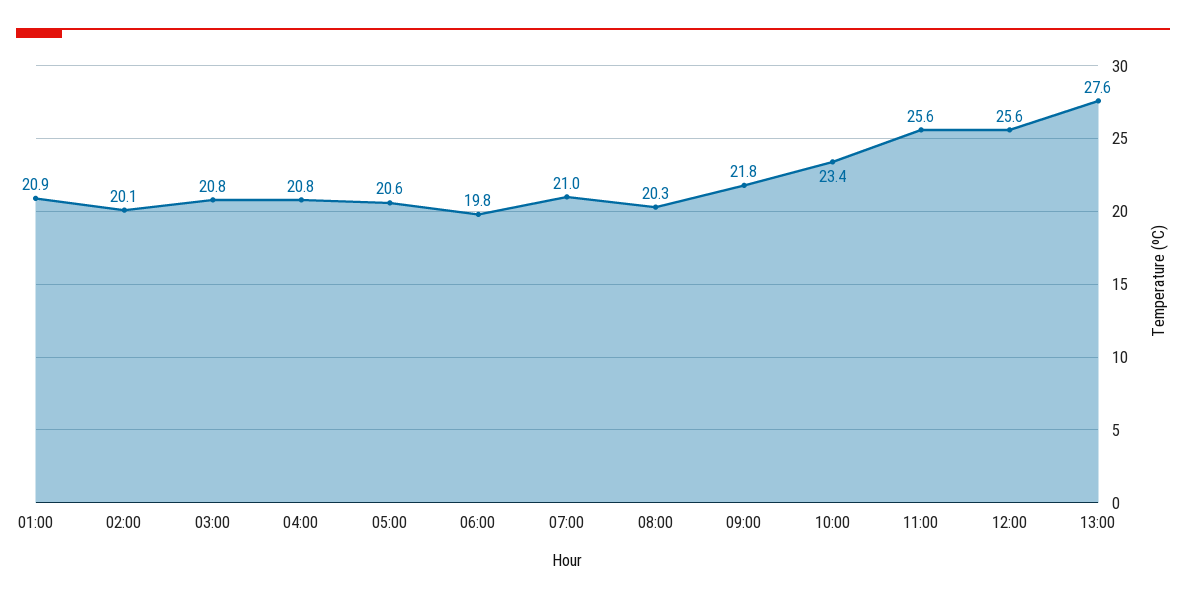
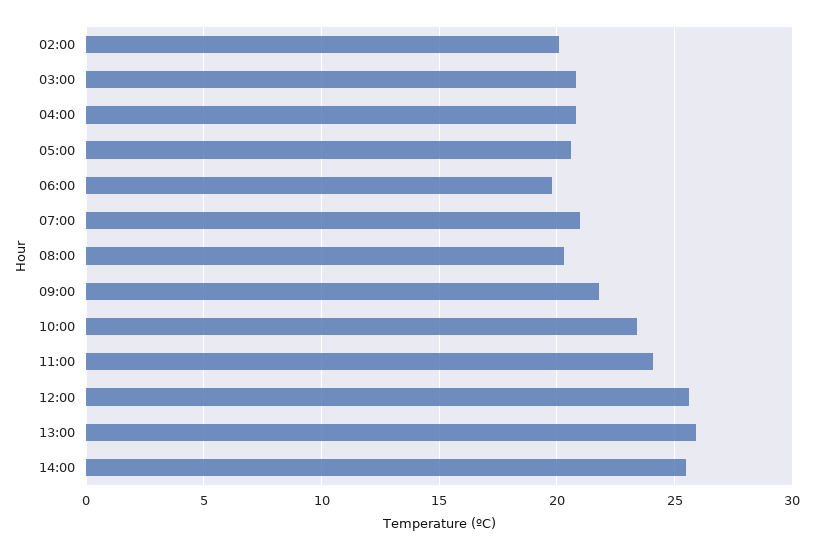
01:00: 20.9 -> none
11:00: 25.6 -> 24
13:00: 27.6 -> 26
14:00: none -> 25.5

